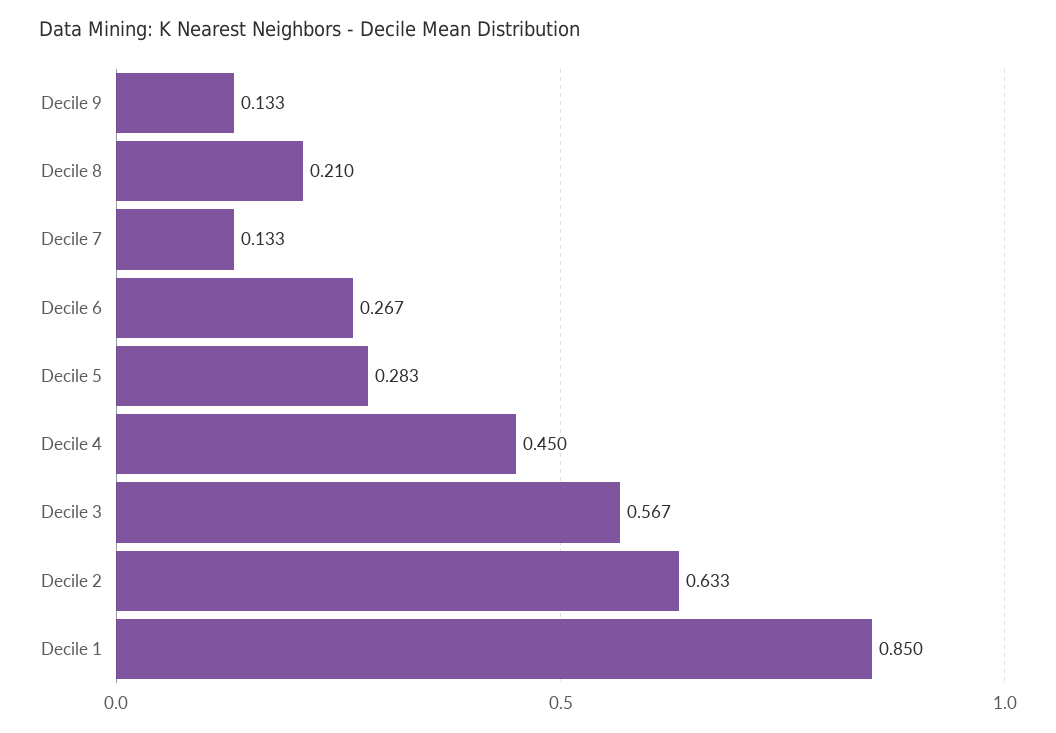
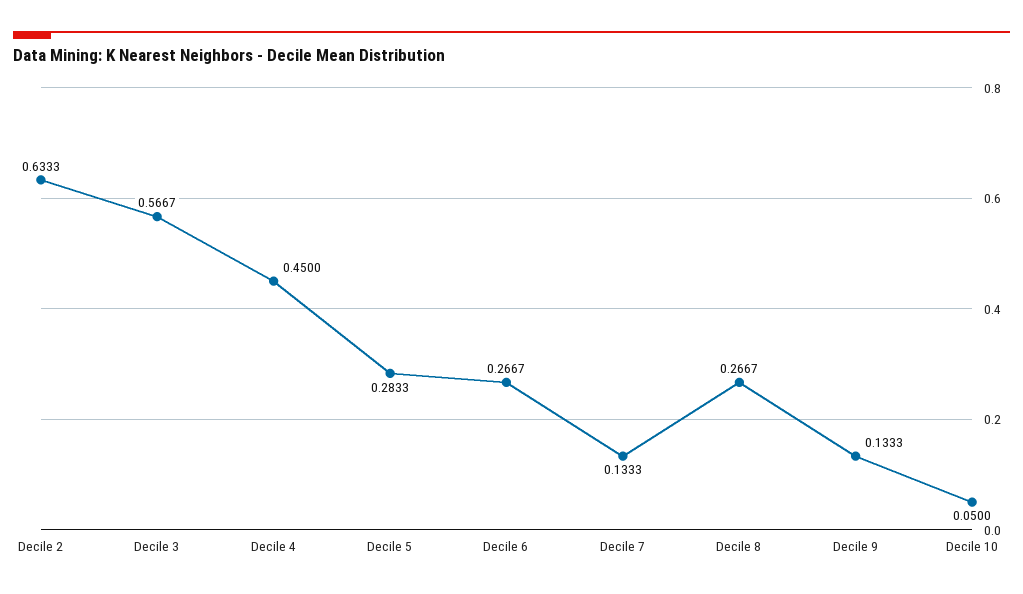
Decile 8: 0.21 -> 0.2667
Decile 1: 0.85 -> none
Decile 10: none -> 0.05

